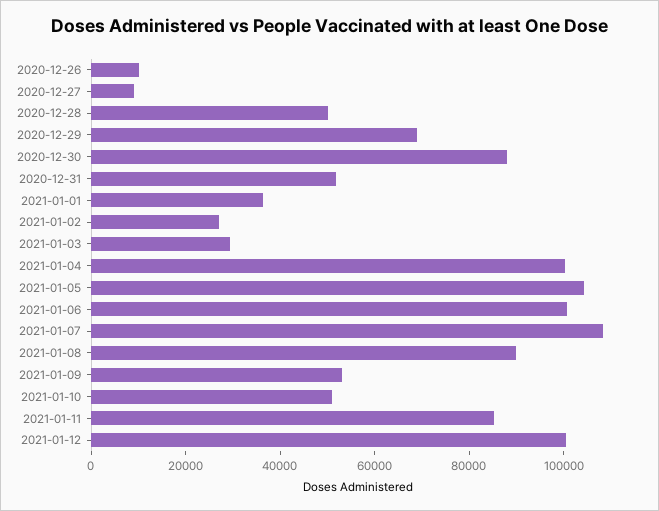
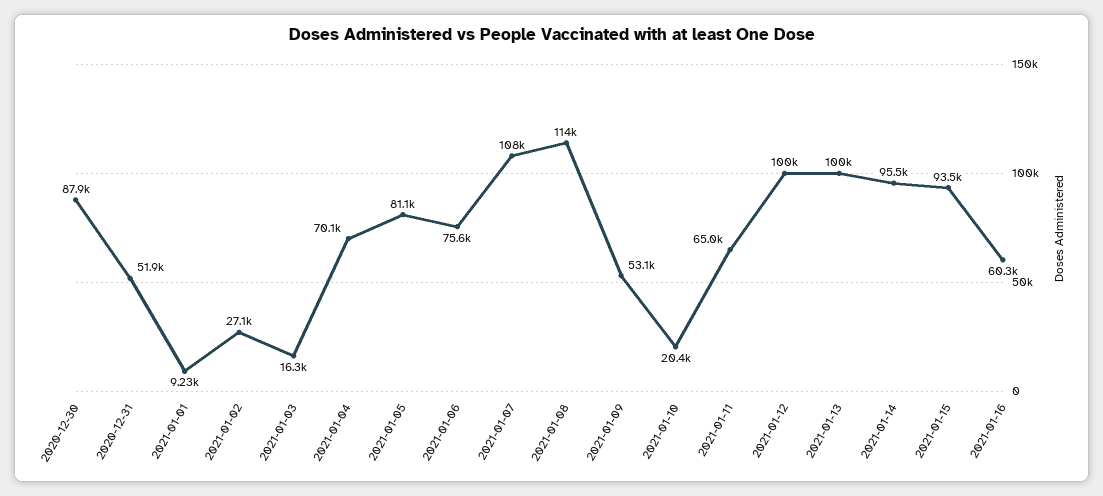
2020-12-26: 10000 -> none
2020-12-27: 10000 -> none
2020-12-28: 50000 -> none
2020-12-29: 70000 -> none
2021-01-01: 35000 -> 9230
2021-01-03: 30000 -> 16300
2021-01-04: 100000 -> 70100
2021-01-05: 105000 -> 81100
2021-01-06: 100000 -> 75600
2021-01-08: 90000 -> 114000
2021-01-10: 50000 -> 20400
2021-01-11: 85000 -> 65000
2021-01-13: none -> 100000
2021-01-14: none -> 95500
2021-01-15: none -> 93500
2021-01-16: none -> 60300

